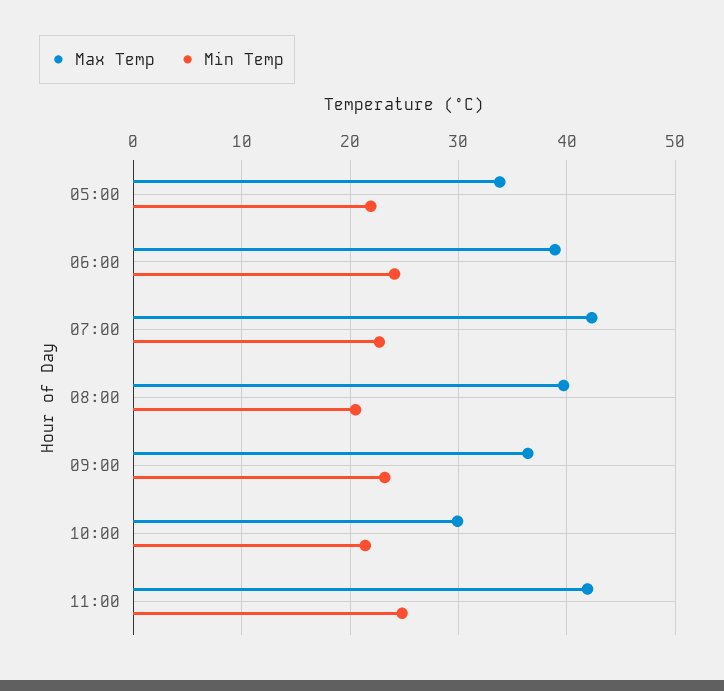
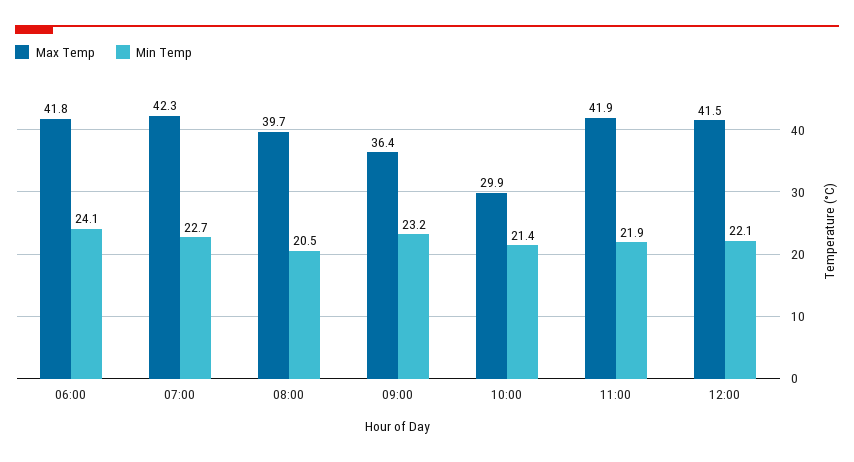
Max Temp, 05:00: 34 -> none
Min Temp, 05:00: 22 -> none
Max Temp, 06:00: 39 -> 41.8
Min Temp, 11:00: 25 -> 21.9
Max Temp, 12:00: none -> 41.5
Min Temp, 12:00: none -> 22.1

